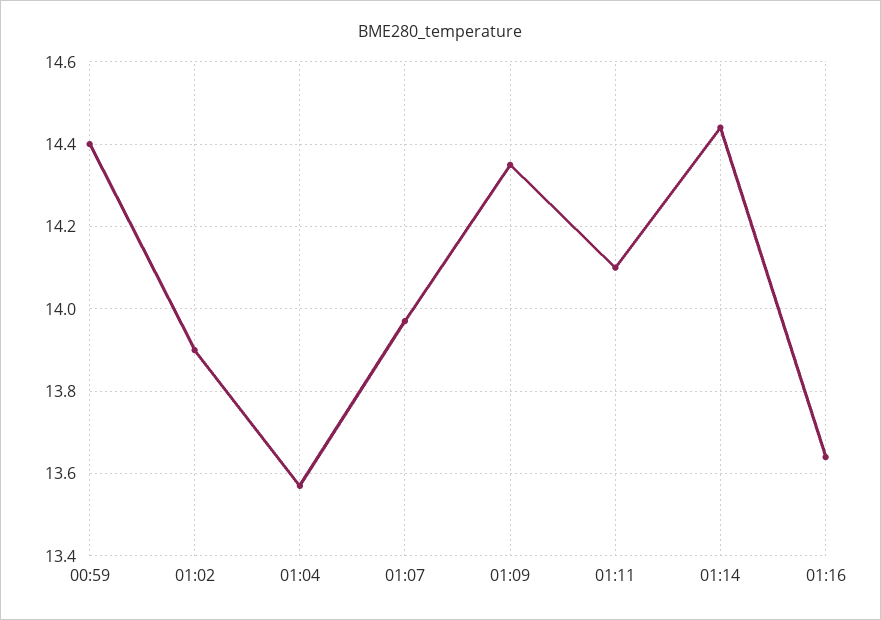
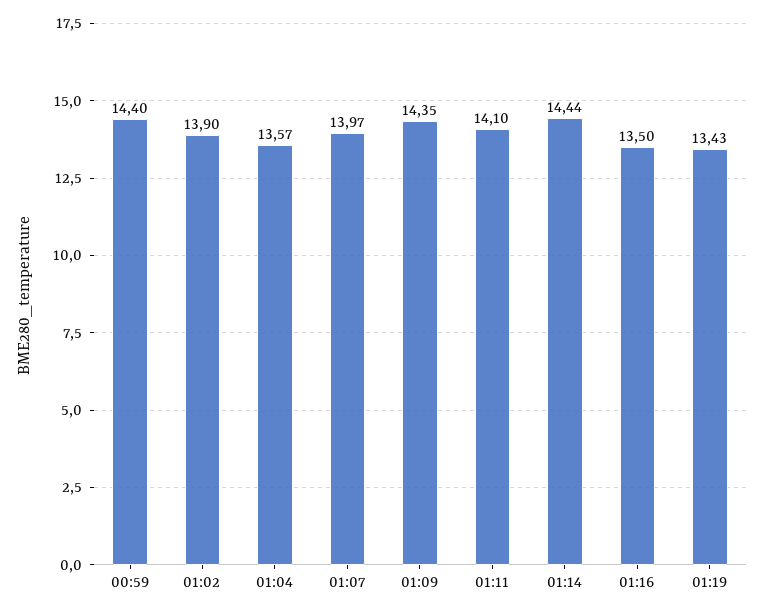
01:16: 13.65 -> 13.5
01:19: none -> 13.43

